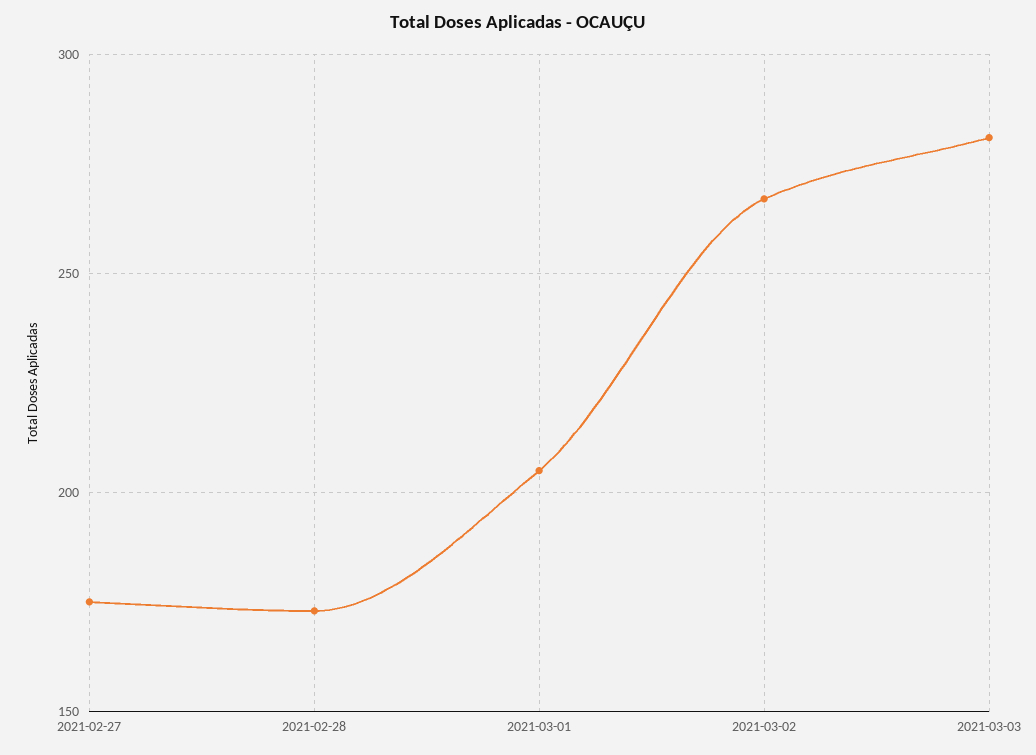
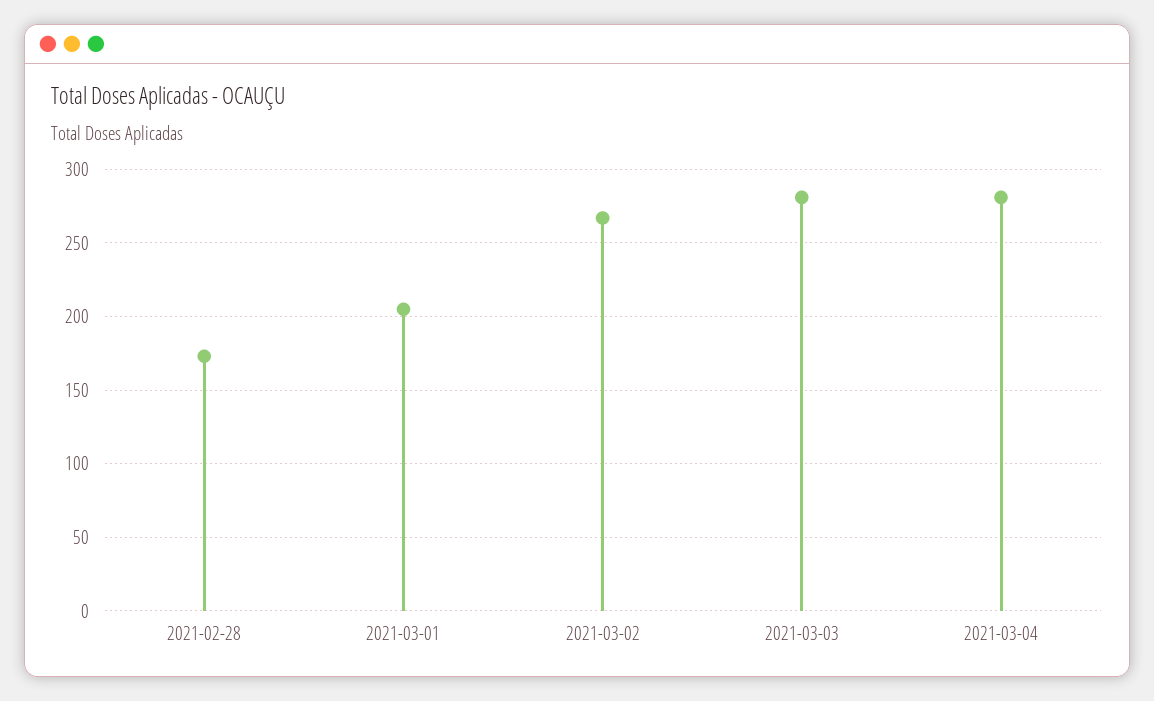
2021-02-27: 175 -> none
2021-03-04: none -> 280

